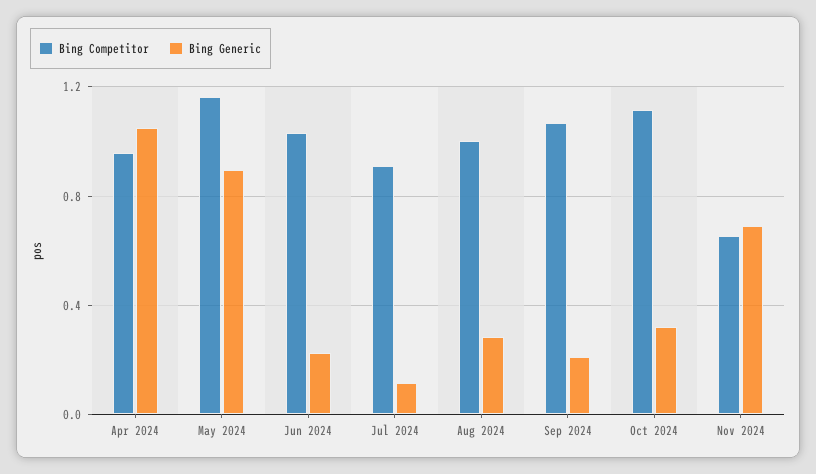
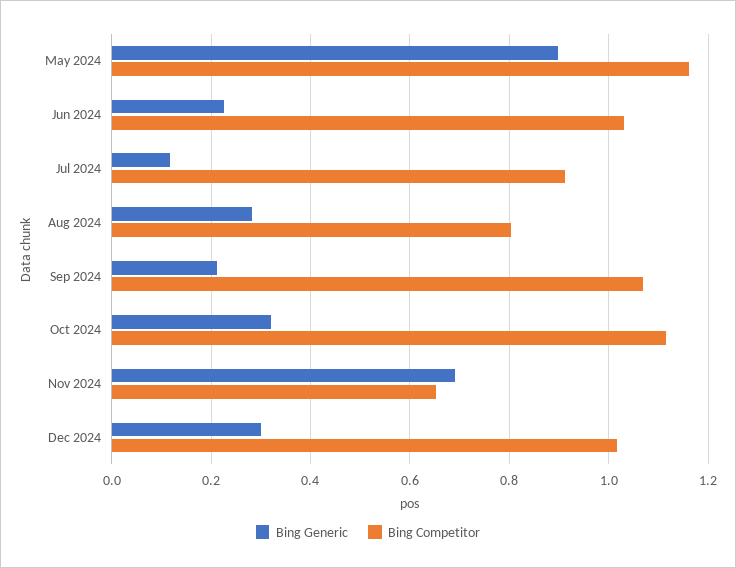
Bing Competitor, Apr 2024: 0.95 -> none
Bing Generic, Apr 2024: 1.05 -> none
Bing Competitor, Aug 2024: 1 -> 0.8
Bing Generic, Dec 2024: none -> 0.3
Bing Competitor, Dec 2024: none -> 1.02

